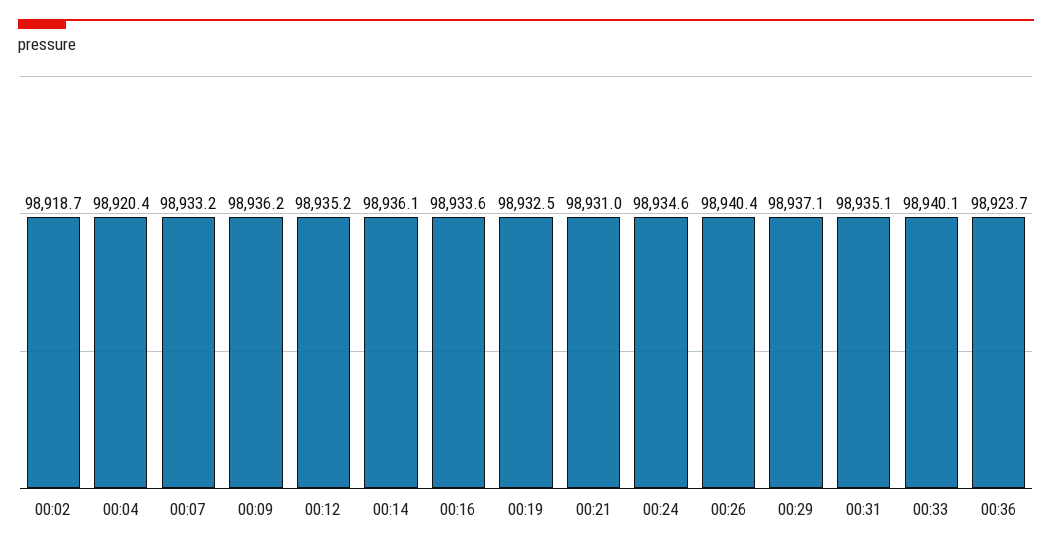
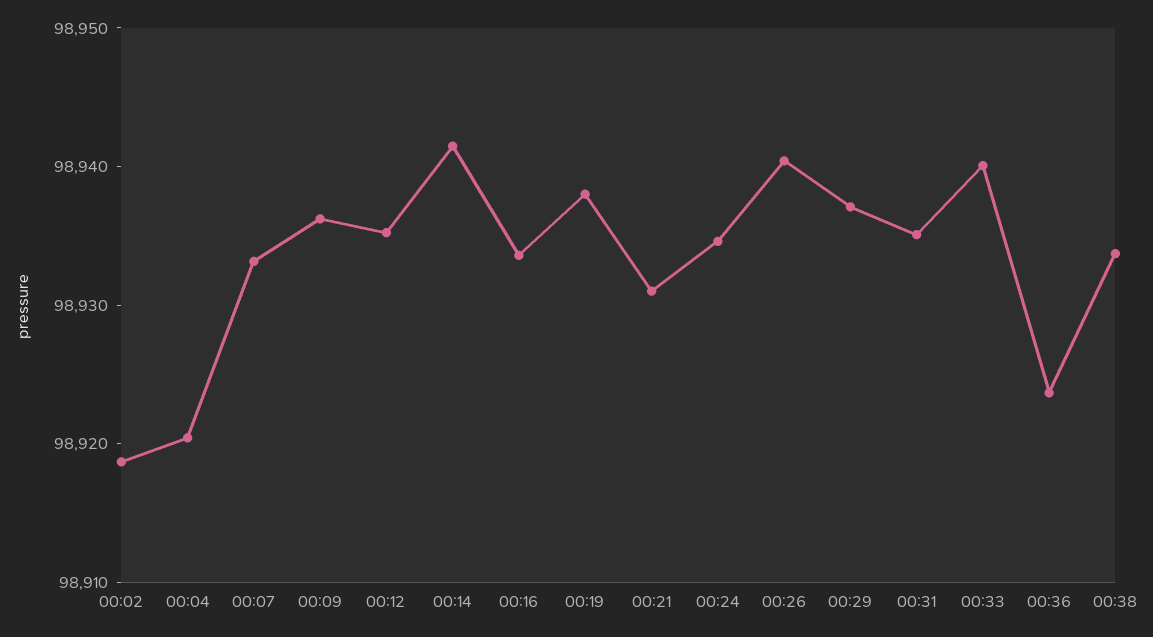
00:14: 98936.1 -> 98942
00:19: 98932.5 -> 98938
00:38: none -> 98934

